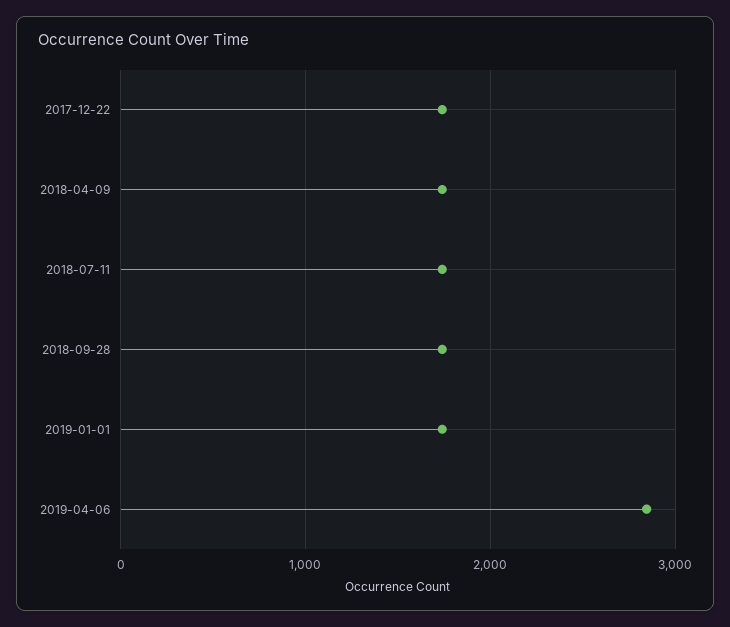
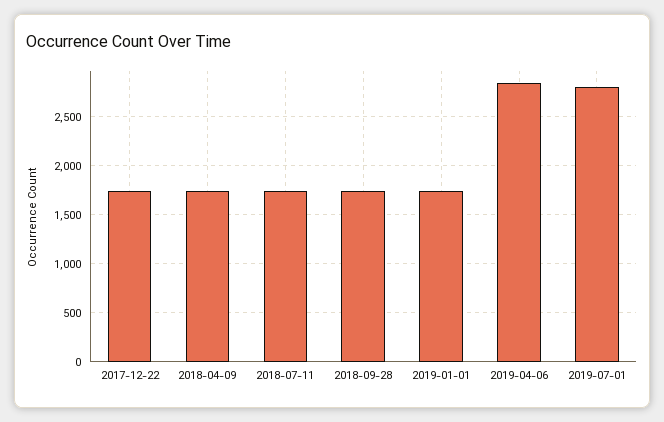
2019-07-01: none -> 2800

